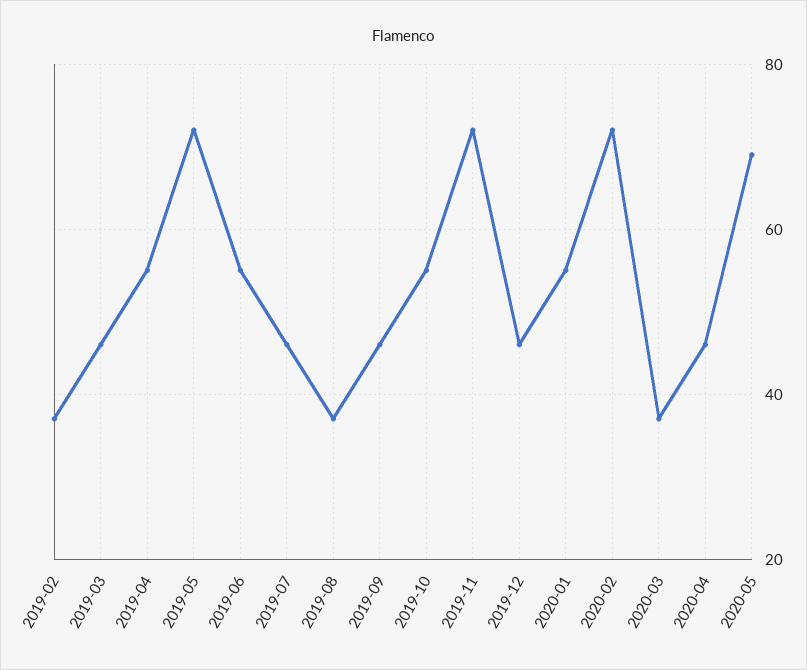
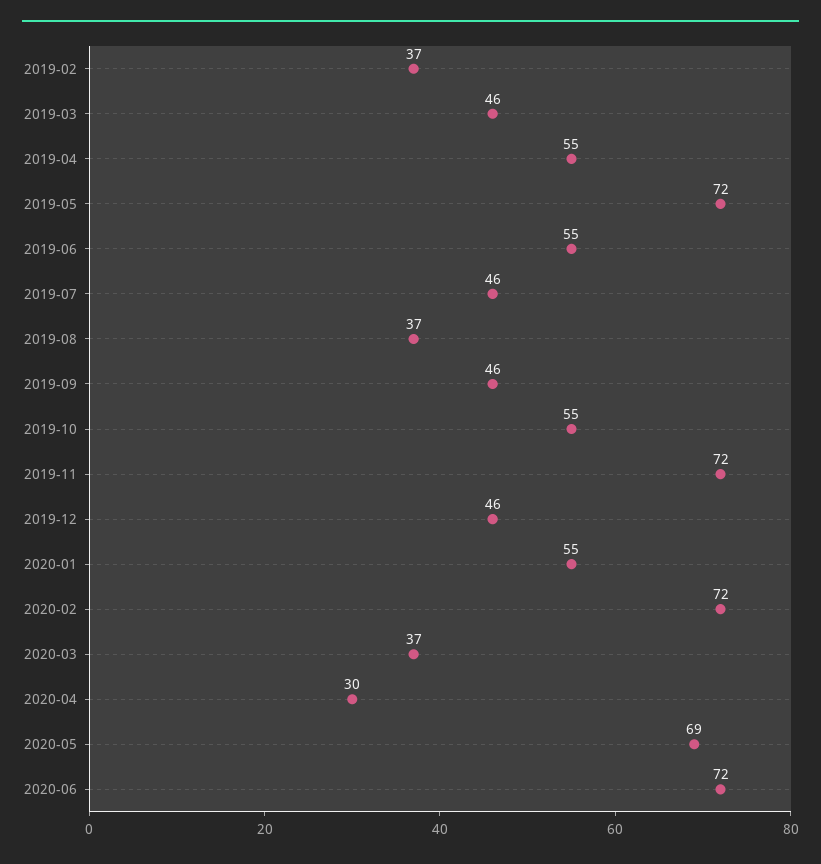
2020-04: 45 -> 30
2020-06: none -> 72

